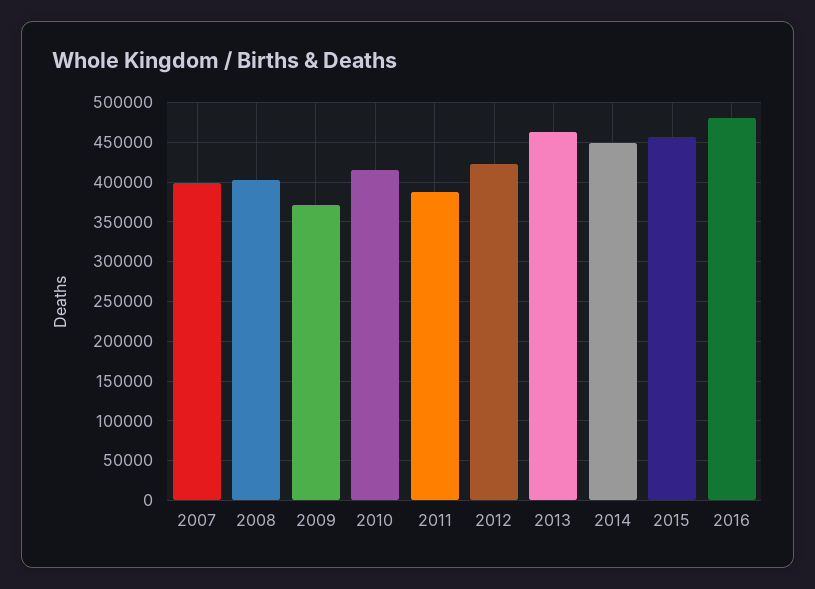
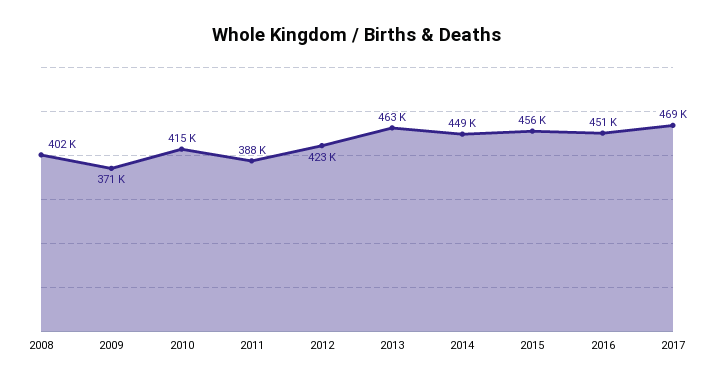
2007: 400000 -> none
2016: 480000 -> 451000
2017: none -> 469000

